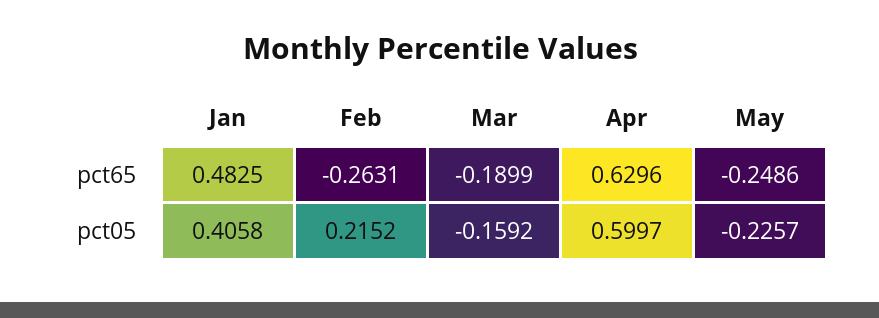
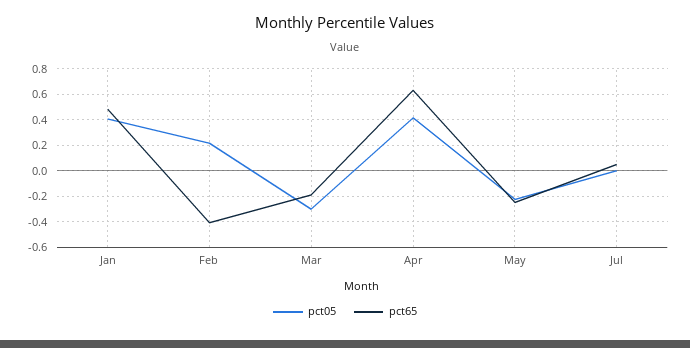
pct65, Feb: -0.2631 -> -0.4
pct05, Mar: -0.1592 -> -0.3
pct05, Apr: 0.5997 -> 0.4
pct05, Jul: none -> 0
pct65, Jul: none -> 0.05

